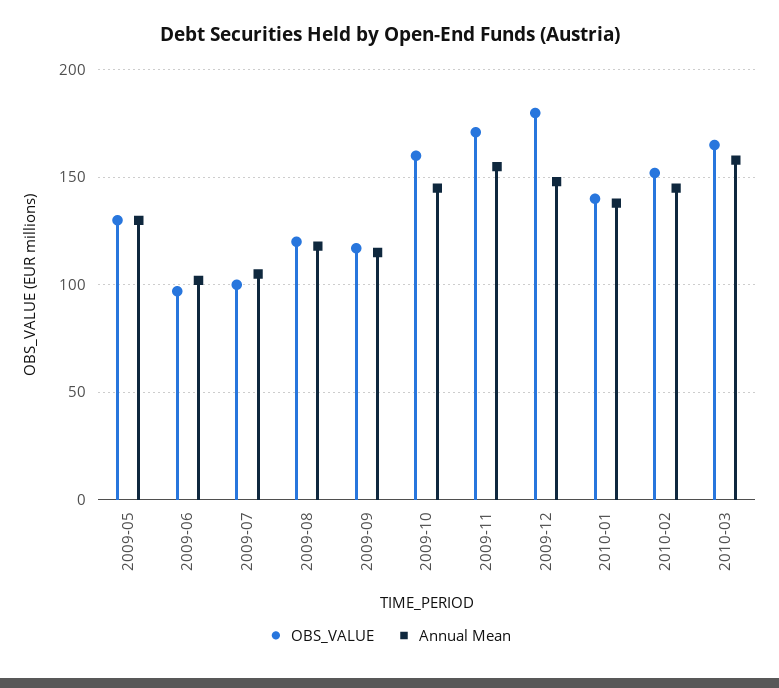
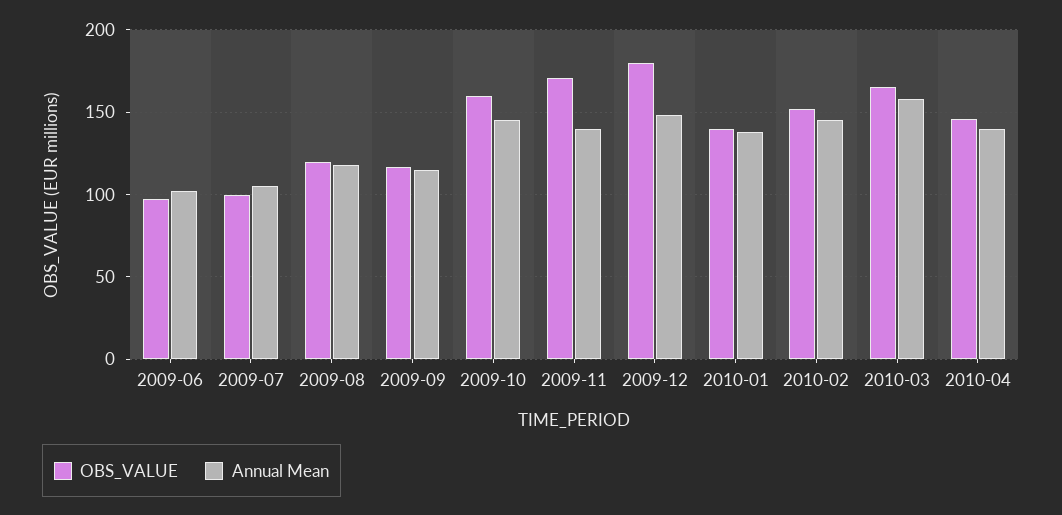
OBS_VALUE, 2009-05: 130 -> none
Annual Mean, 2009-05: 130 -> none
Annual Mean, 2009-11: 155 -> 140
OBS_VALUE, 2010-04: none -> 145
Annual Mean, 2010-04: none -> 140

